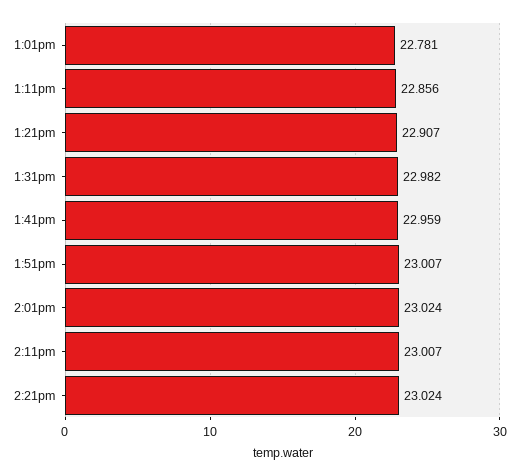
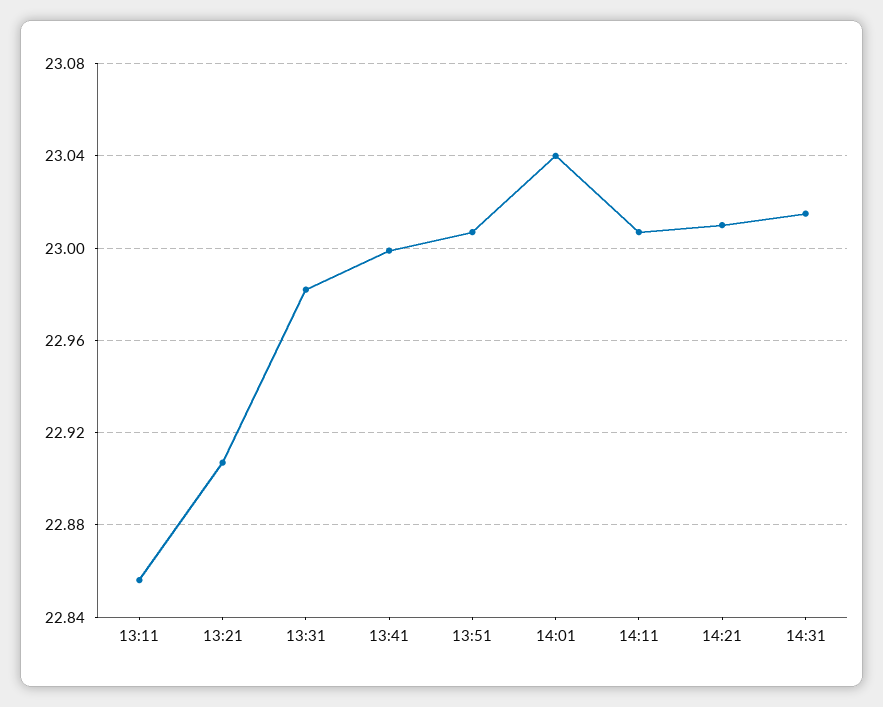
1:01pm: 22.781 -> none
1:41pm: 22.959 -> 23
2:01pm: 23.024 -> 23.04
2:21pm: 23.024 -> 23.01
14:31: none -> 23.015

